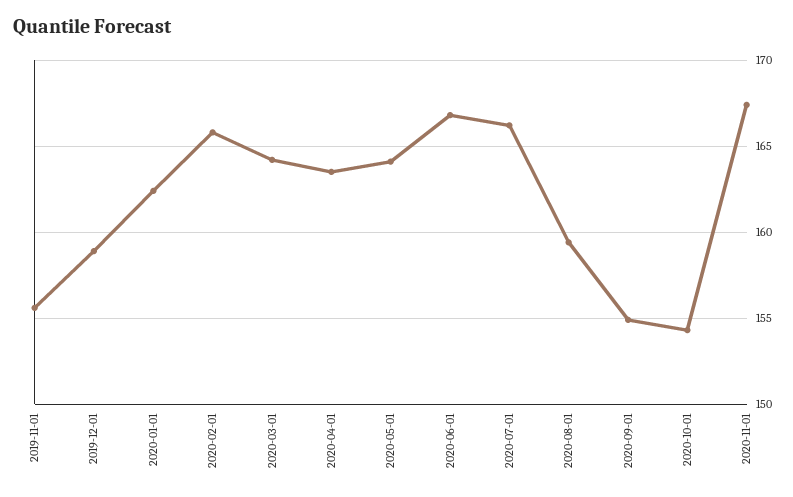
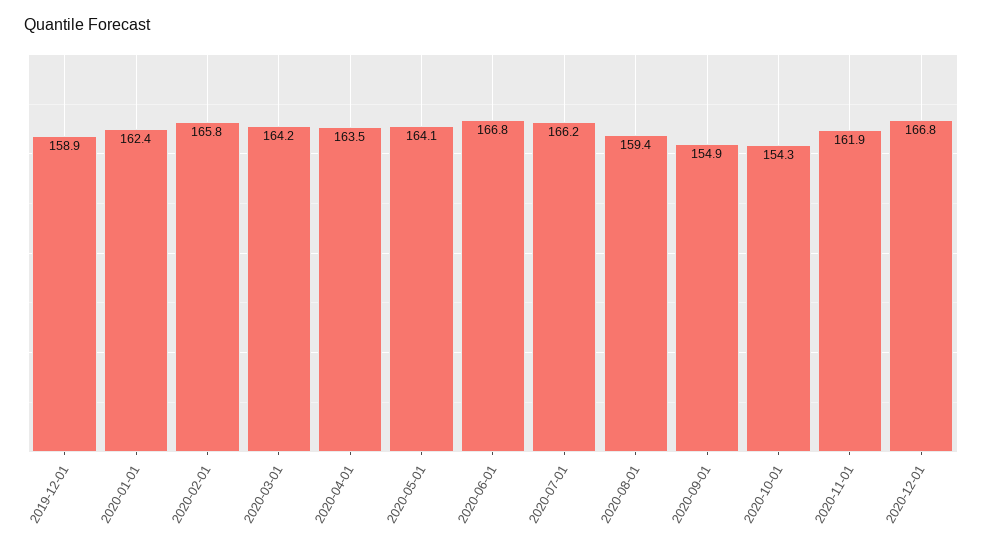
2019-11-01: 155.5 -> none
2020-11-01: 167.5 -> 161.9
2020-12-01: none -> 166.8

